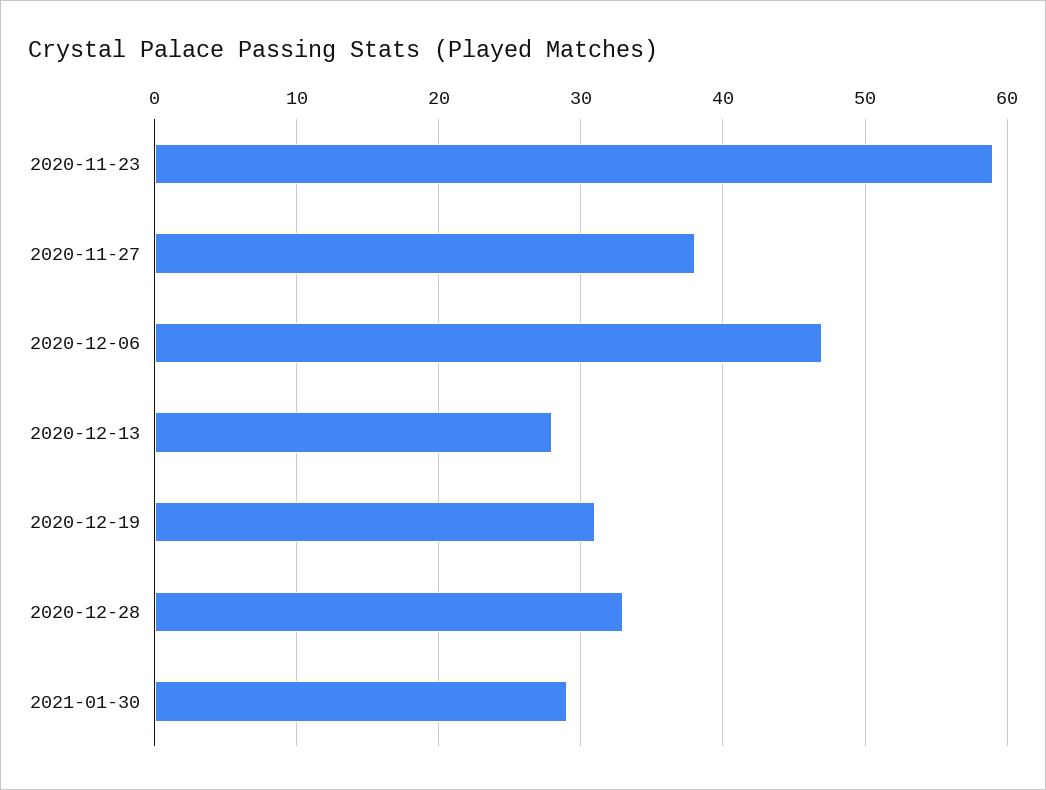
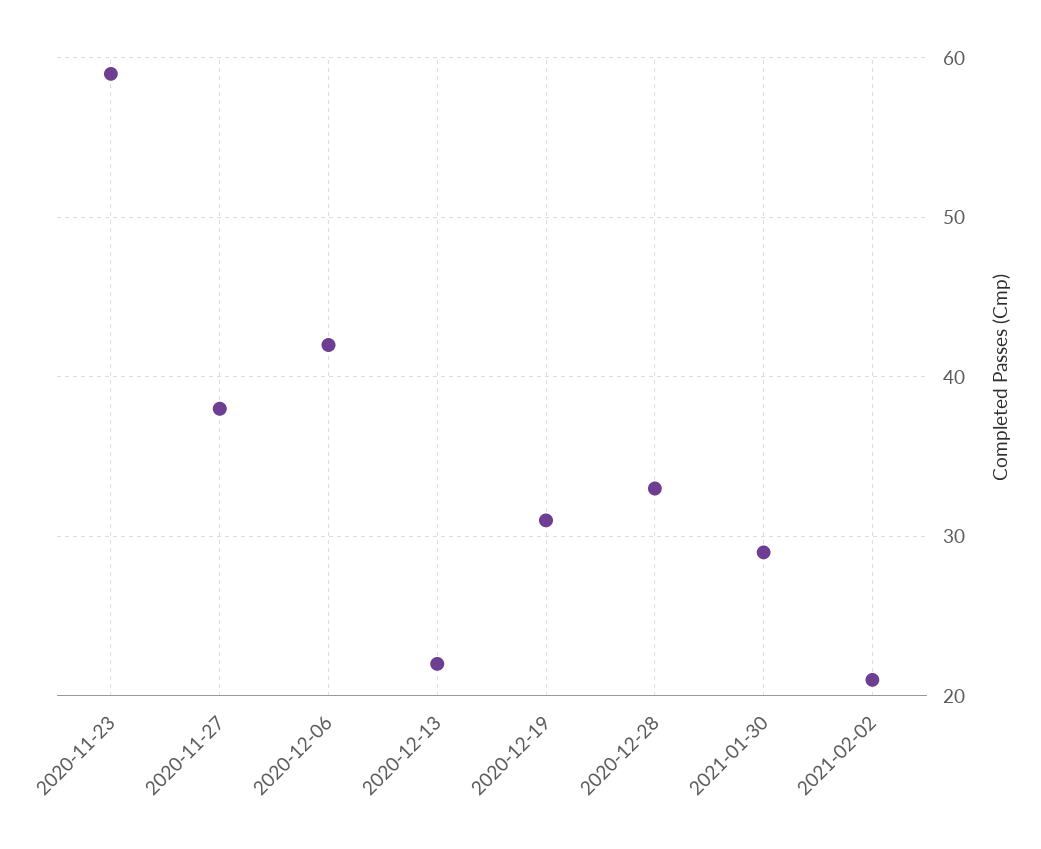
2020-12-06: 47 -> 42
2020-12-13: 28 -> 22
2021-02-02: none -> 21

